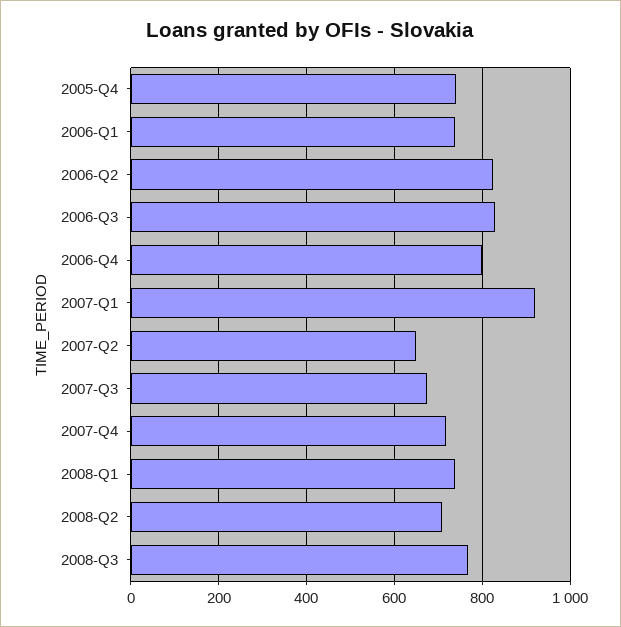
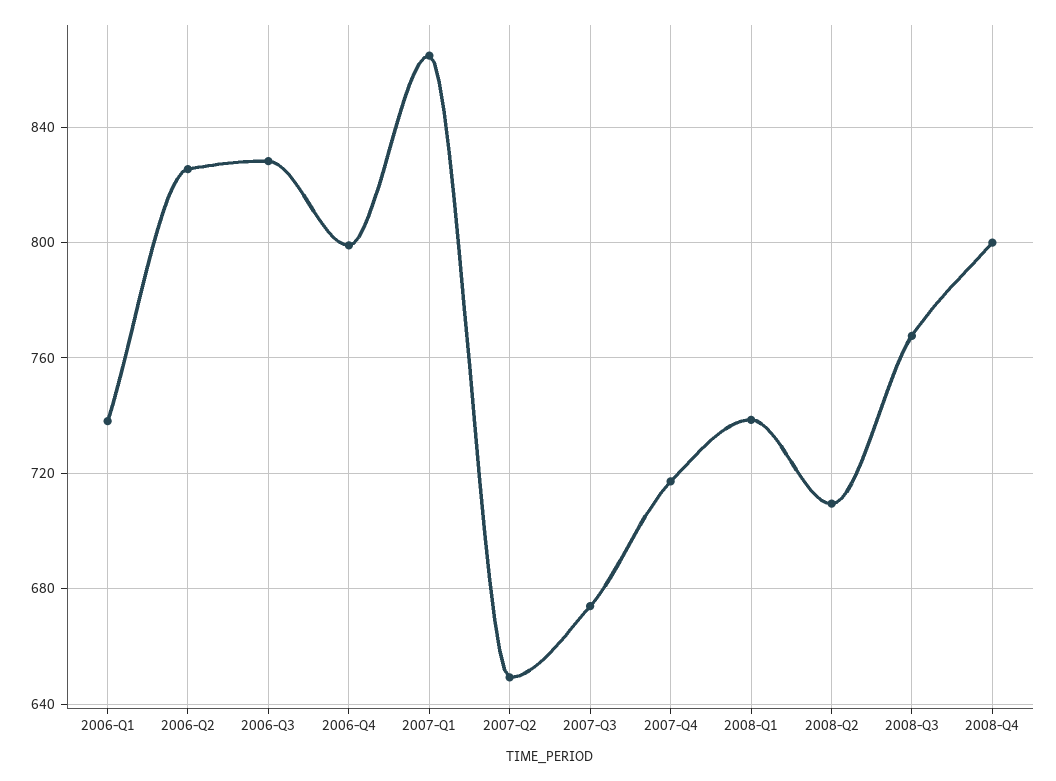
2005-Q4: 740 -> none
2007-Q1: 920 -> 865
2008-Q4: none -> 800

